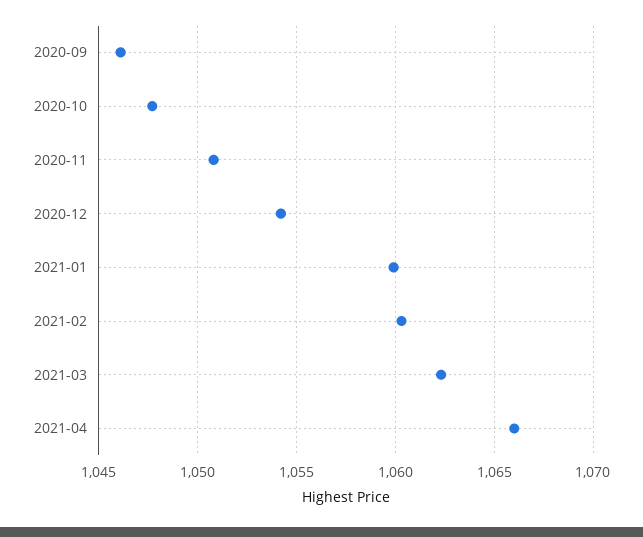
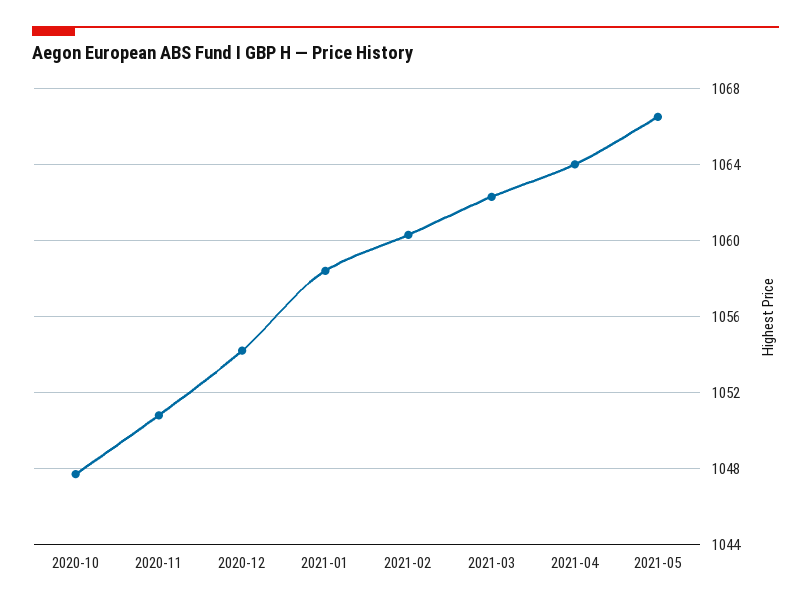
2020-09: 1046 -> none
2021-01: 1060 -> 1058.5
2021-04: 1066 -> 1064
2021-05: none -> 1066.5

